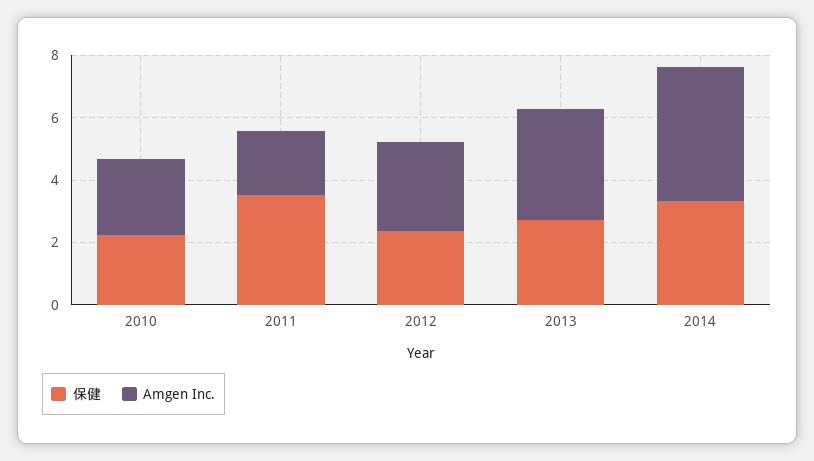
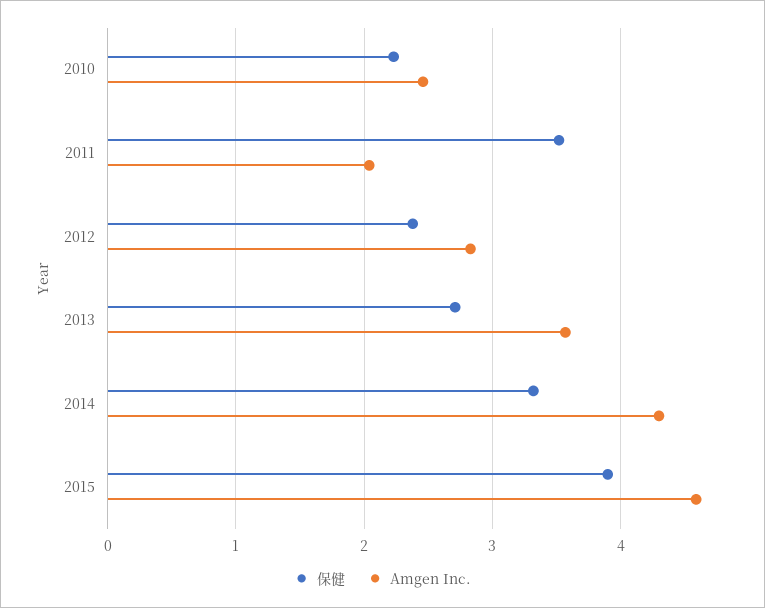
保健, 2015: none -> 3.9
Amgen Inc., 2015: none -> 4.6

